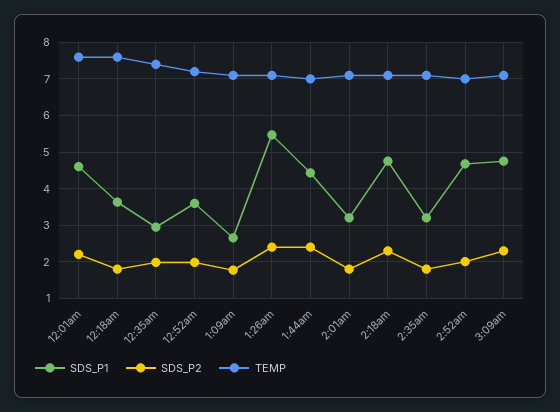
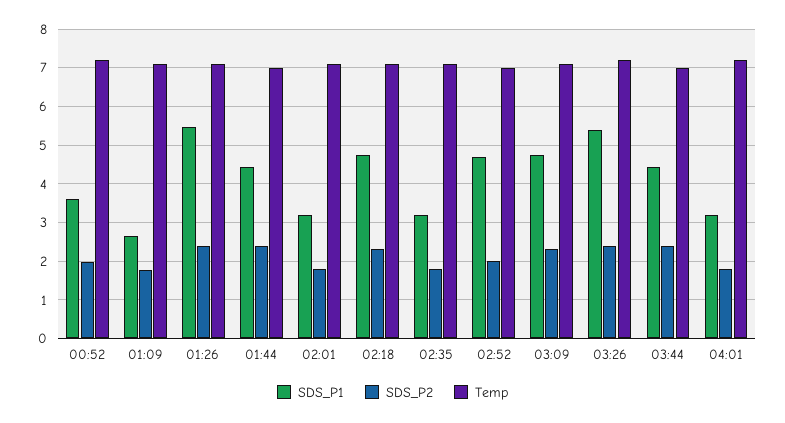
SDS_P1, 12:01am: 4.6 -> none
SDS_P2, 12:01am: 2.2 -> none
TEMP, 12:01am: 7.6 -> none
SDS_P1, 12:18am: 3.6 -> none
SDS_P2, 12:18am: 1.8 -> none
TEMP, 12:18am: 7.6 -> none
SDS_P1, 12:35am: 3 -> none
SDS_P2, 12:35am: 2 -> none
TEMP, 12:35am: 7.4 -> none
SDS_P1, 03:26: none -> 5.4
SDS_P2, 03:26: none -> 2.4
TEMP, 03:26: none -> 7.2
SDS_P1, 03:44: none -> 4.4
SDS_P2, 03:44: none -> 2.4
TEMP, 03:44: none -> 7
SDS_P1, 04:01: none -> 3.2
SDS_P2, 04:01: none -> 1.8
TEMP, 04:01: none -> 7.2

